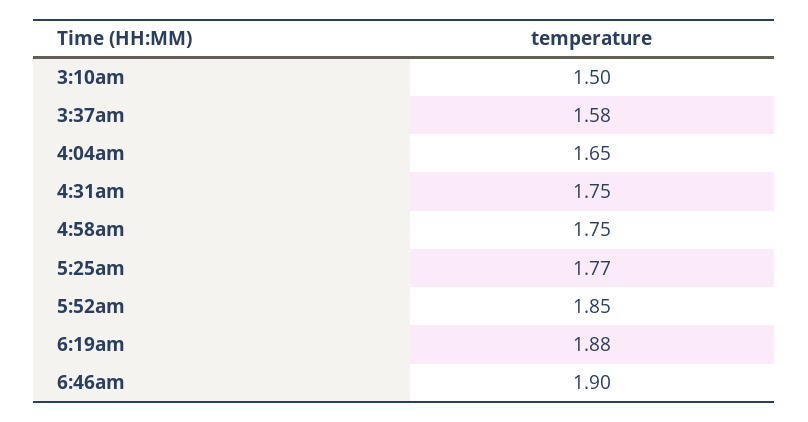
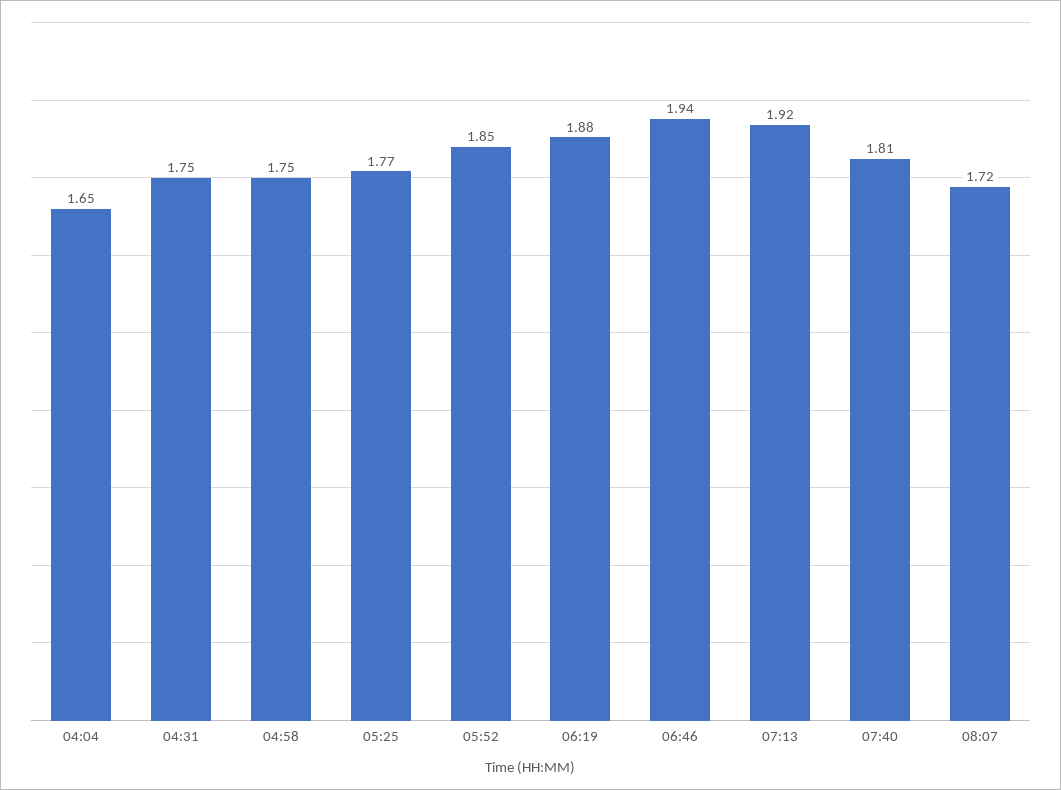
3:10am: 1.5 -> none
3:37am: 1.58 -> none
6:46am: 1.9 -> 1.94
07:13: none -> 1.92
07:40: none -> 1.81
08:07: none -> 1.72

